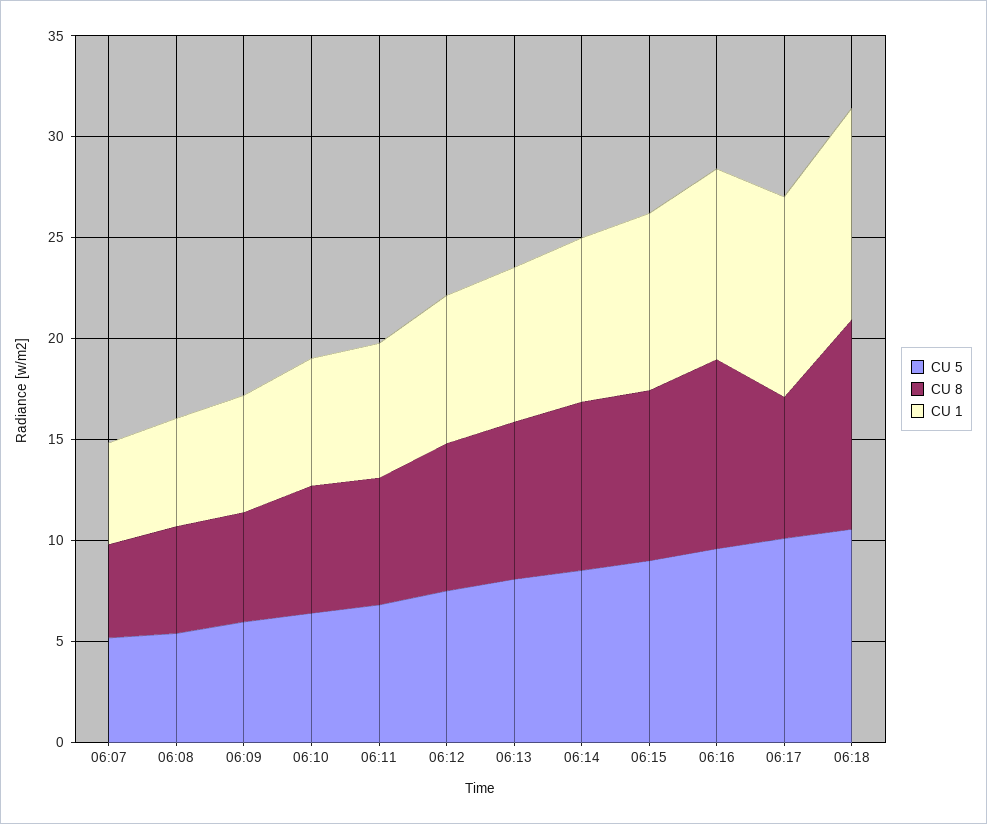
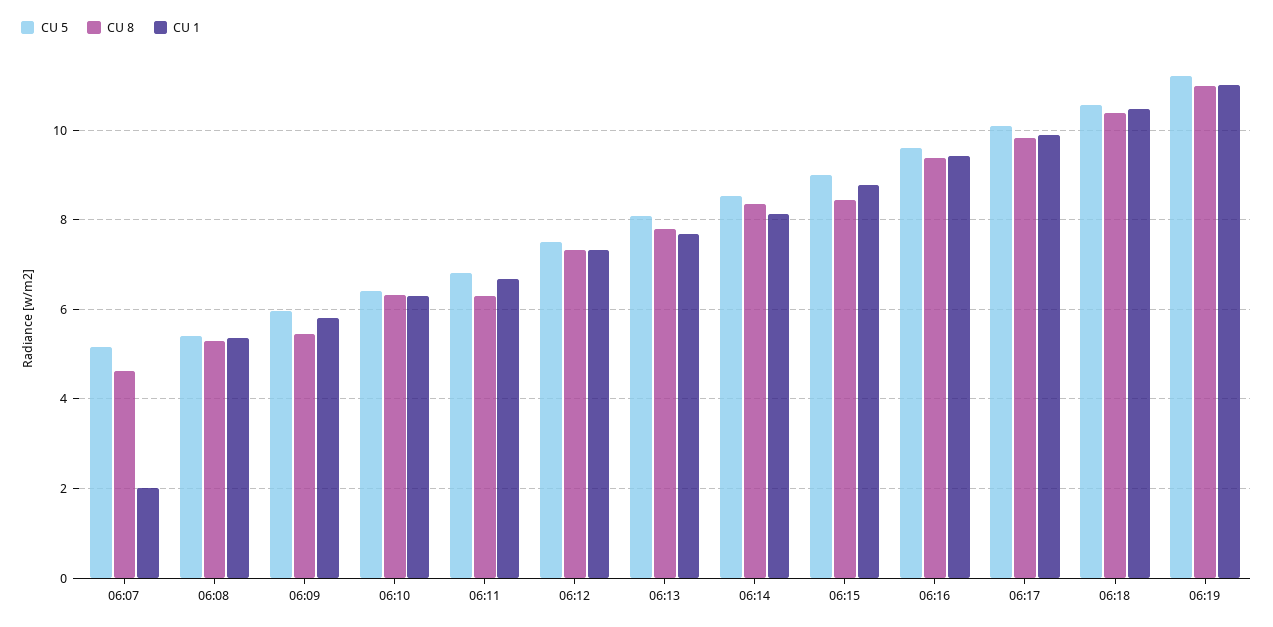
CU 1, 06:07: 5 -> 2
CU 8, 06:17: 7 -> 9.8
CU 5, 06:19: none -> 11.2
CU 8, 06:19: none -> 11
CU 1, 06:19: none -> 11

